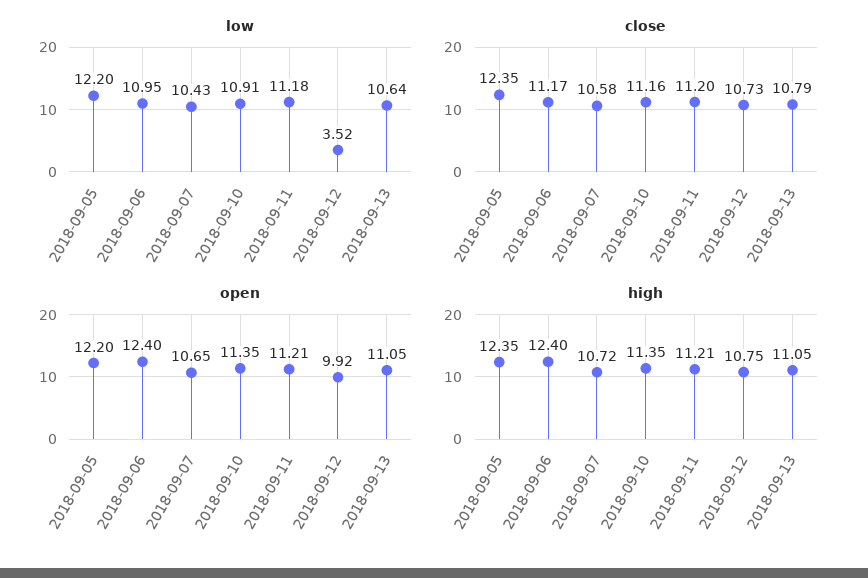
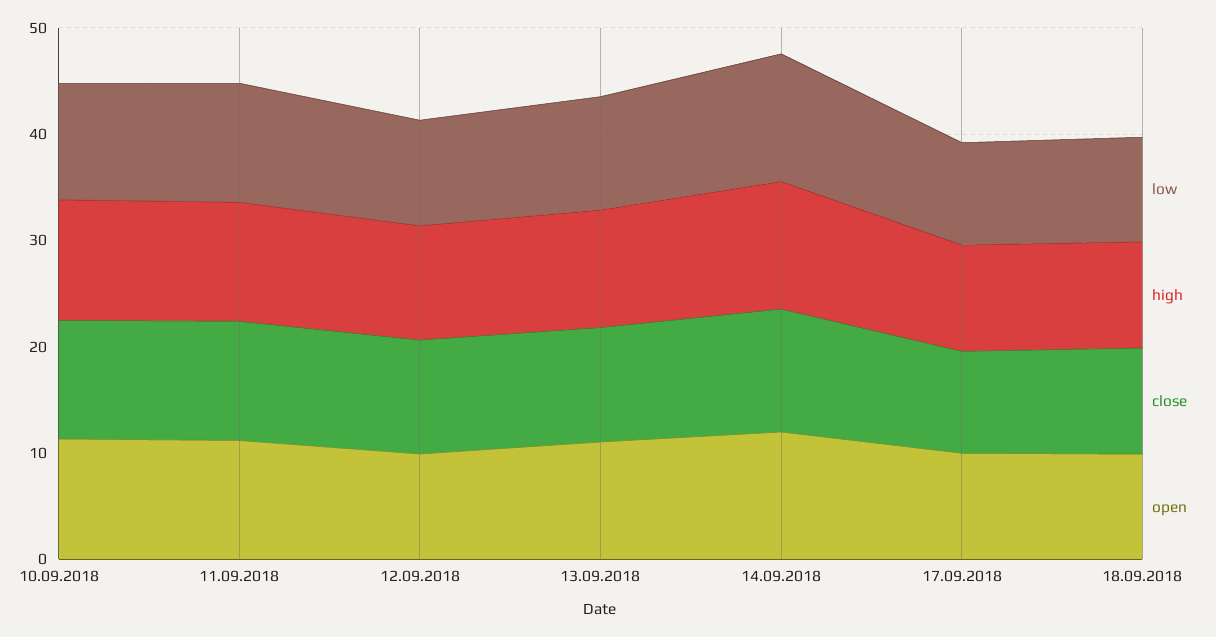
low, 2018-09-05: 12.2 -> none
low, 2018-09-06: 10.95 -> none
low, 2018-09-07: 10.43 -> none
low, 2018-09-12: 3.52 -> 10
close, 2018-09-05: 12.35 -> none
close, 2018-09-06: 11.17 -> none
close, 2018-09-07: 10.58 -> none
open, 2018-09-05: 12.2 -> none
open, 2018-09-06: 12.4 -> none
open, 2018-09-07: 10.65 -> none
high, 2018-09-05: 12.35 -> none
high, 2018-09-06: 12.4 -> none
high, 2018-09-07: 10.72 -> none
low, 14.09.2018: none -> 12
high, 14.09.2018: none -> 12
close, 14.09.2018: none -> 12
open, 14.09.2018: none -> 12
low, 17.09.2018: none -> 10
high, 17.09.2018: none -> 10
close, 17.09.2018: none -> 10
open, 17.09.2018: none -> 10
low, 18.09.2018: none -> 10
high, 18.09.2018: none -> 10
close, 18.09.2018: none -> 10
open, 18.09.2018: none -> 10

